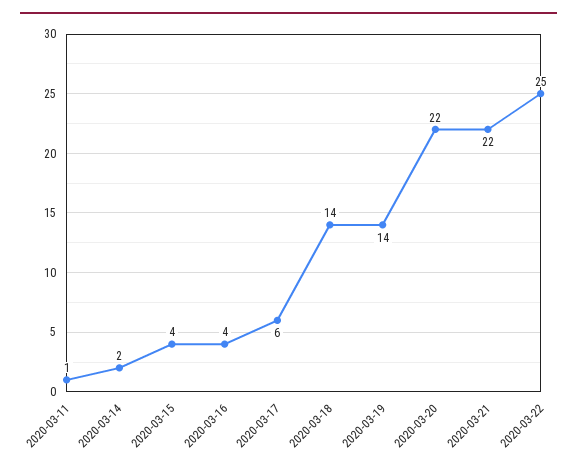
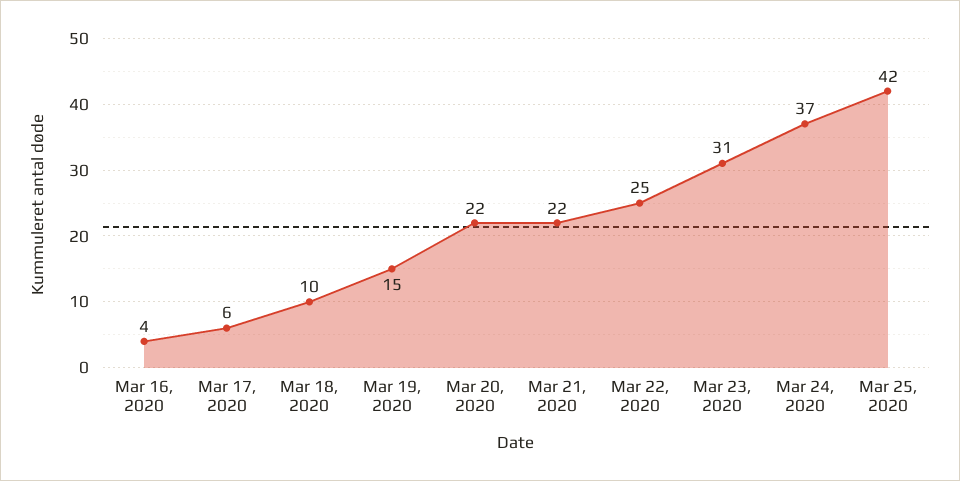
2020-03-11: 1 -> none
2020-03-14: 2 -> none
2020-03-15: 4 -> none
2020-03-18: 14 -> 10
2020-03-19: 14 -> 15
Mar 23, 2020: none -> 31
Mar 24, 2020: none -> 37
Mar 25, 2020: none -> 42

